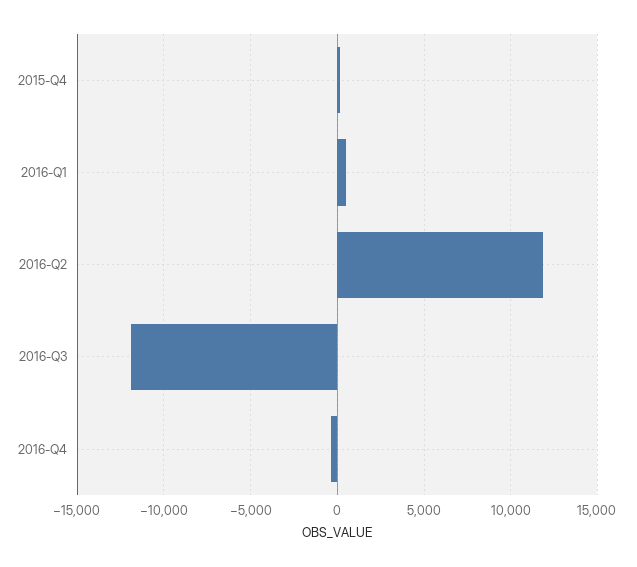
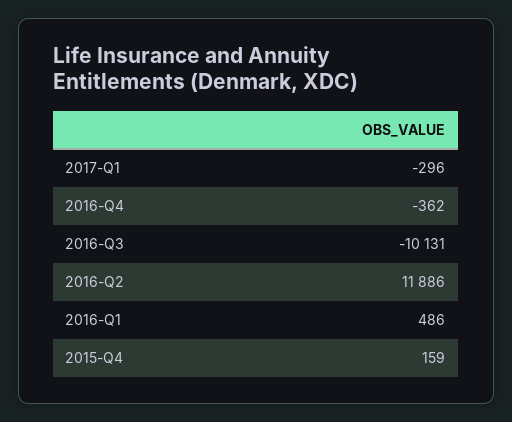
2016-Q3: -12000 -> -10131
2017-Q1: none -> -296

